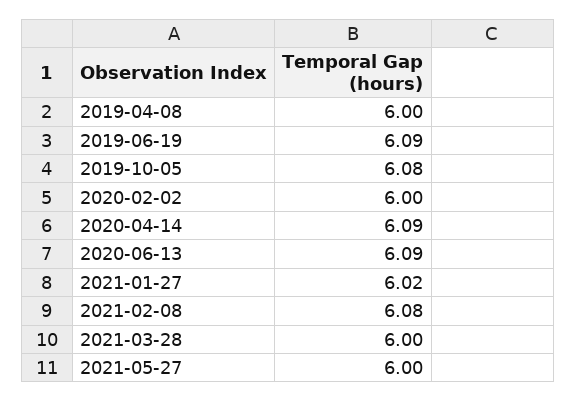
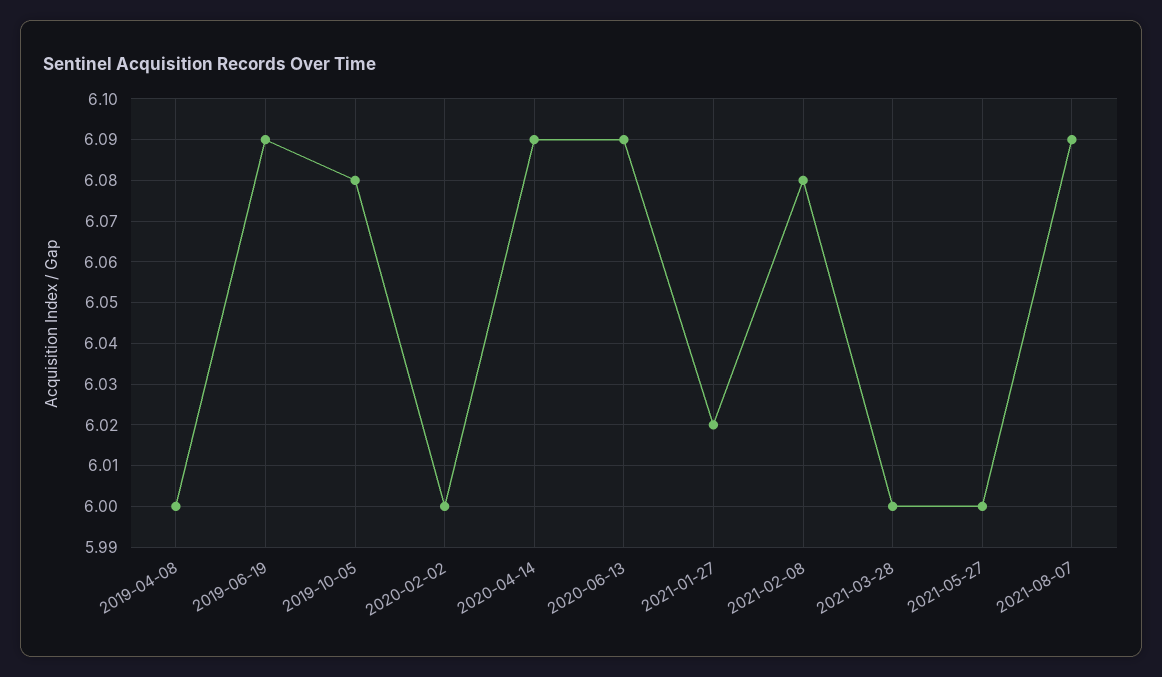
2021-08-07: none -> 6.09

